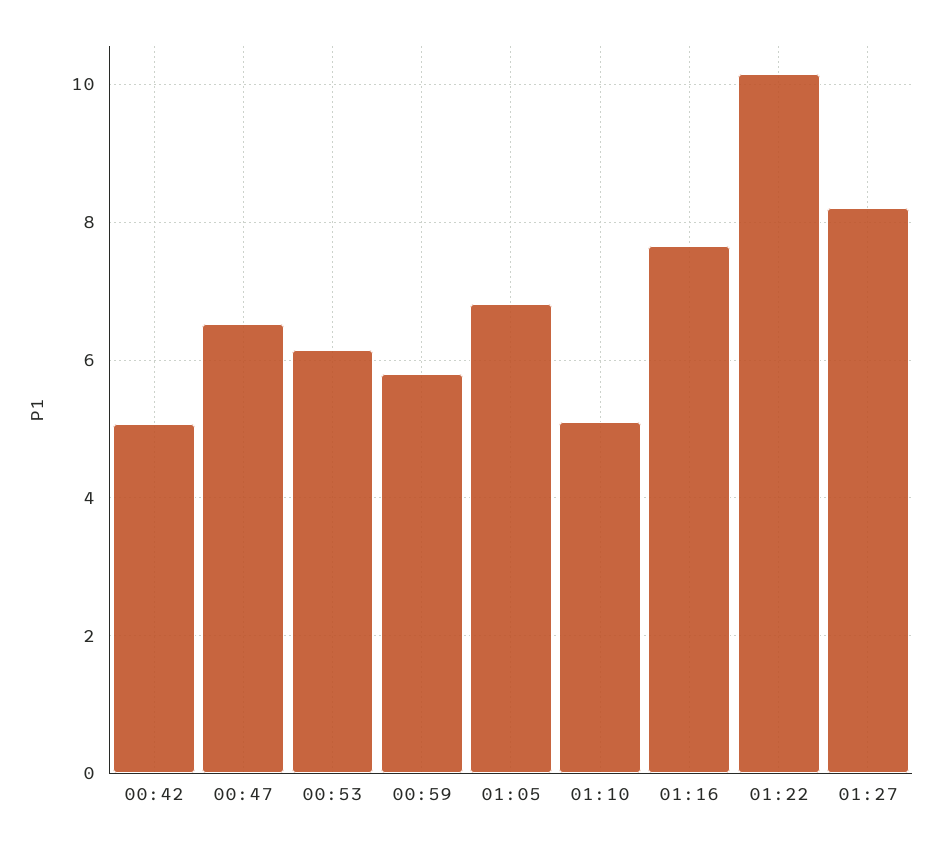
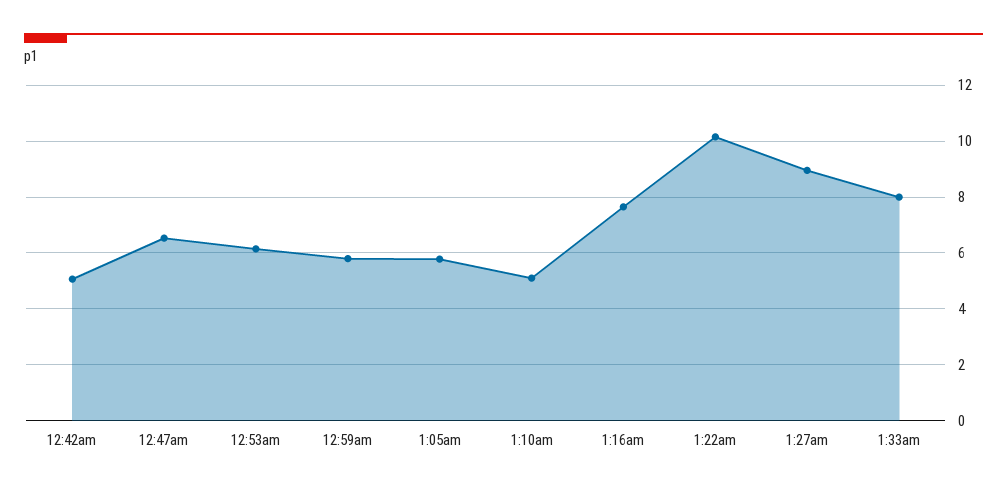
01:05: 6.8 -> 5.75
01:27: 8.2 -> 9
1:33am: none -> 8

